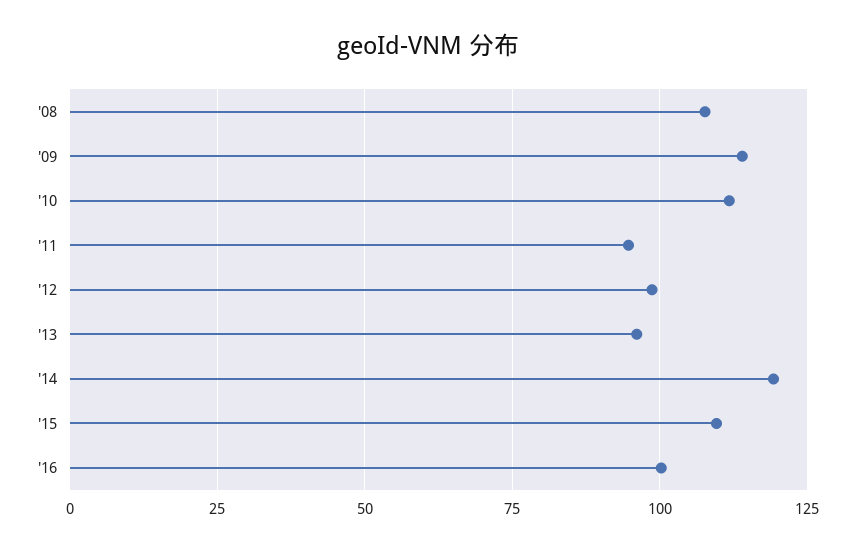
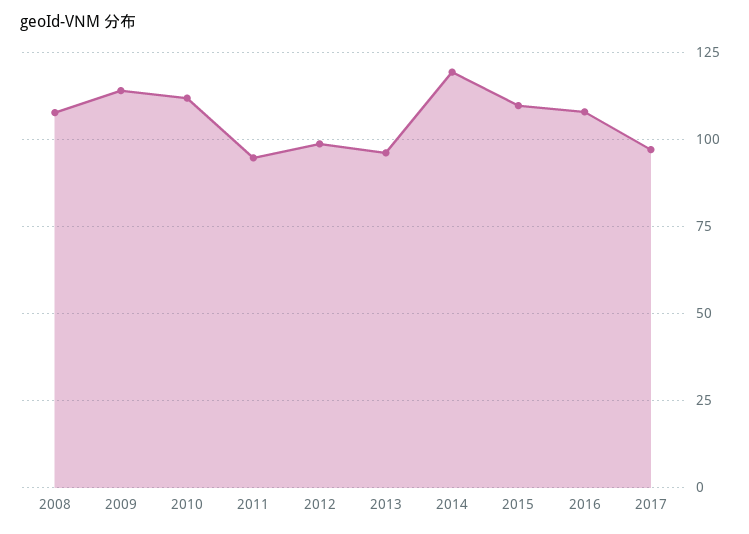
'16: 100 -> 107.5
2017: none -> 97.5

